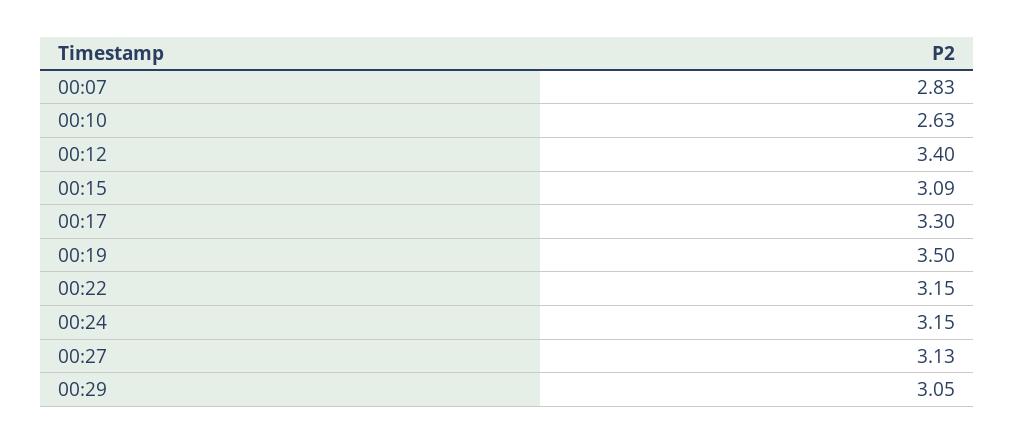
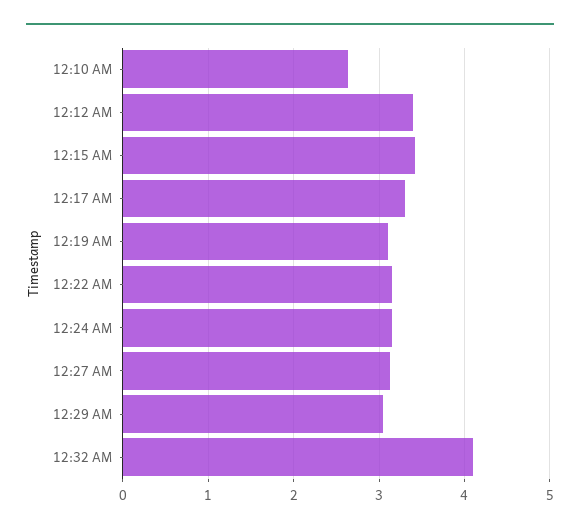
00:07: 2.83 -> none
00:15: 3.09 -> 3.4
00:19: 3.5 -> 3.1
12:32 AM: none -> 4.1

